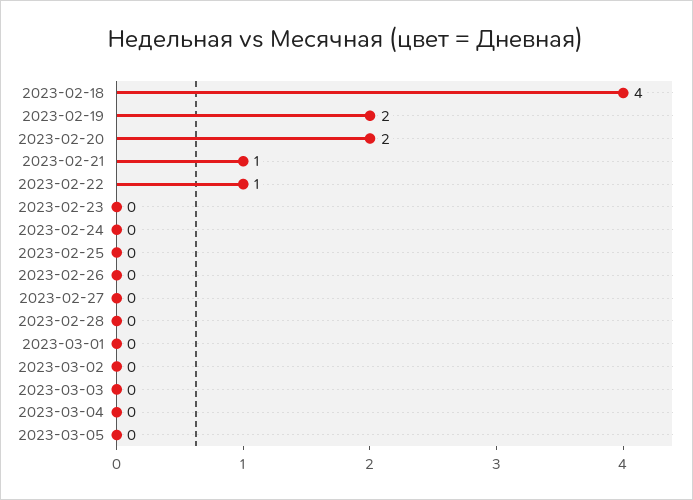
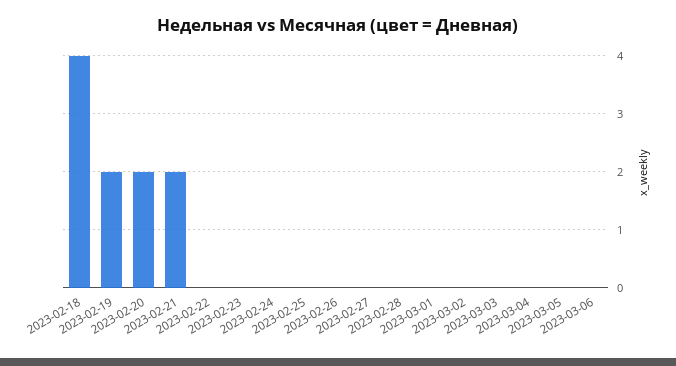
2023-02-21: 1 -> 2
2023-02-22: 1 -> 0
2023-03-06: none -> 0

